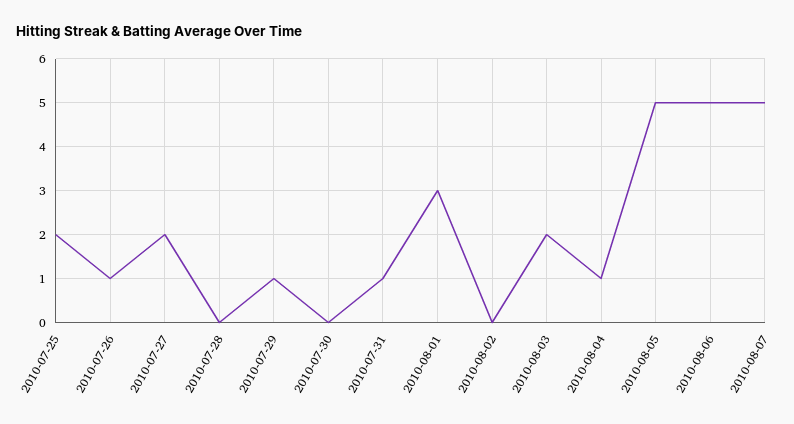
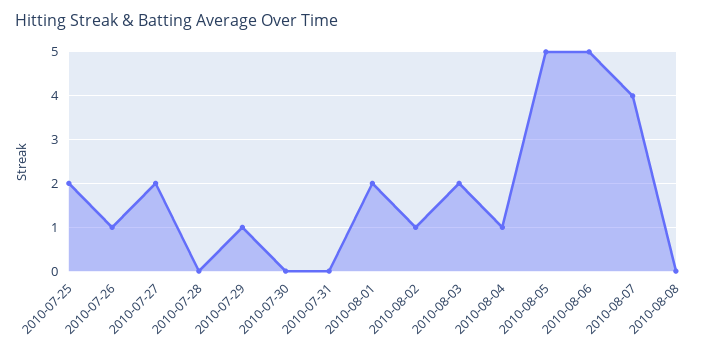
2010-07-31: 1 -> 0
2010-08-01: 3 -> 2
2010-08-02: 0 -> 1
2010-08-07: 5 -> 4
2010-08-08: none -> 0

